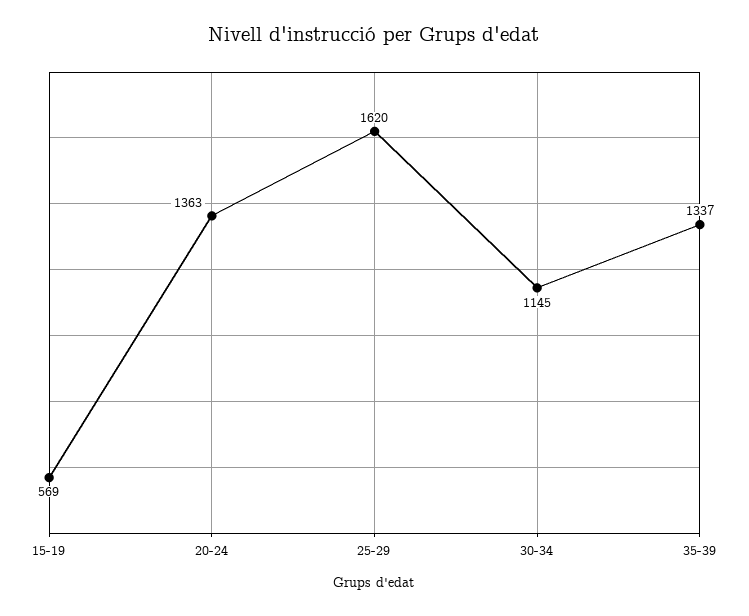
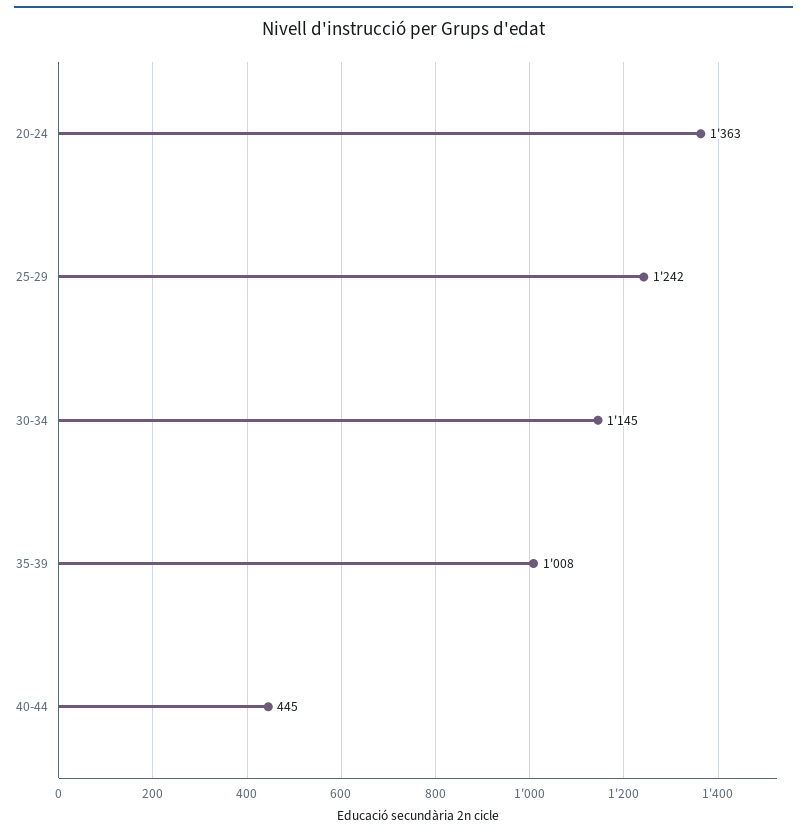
15-19: 569 -> none
25-29: 1620 -> 1242
35-39: 1337 -> 1008
40-44: none -> 445

